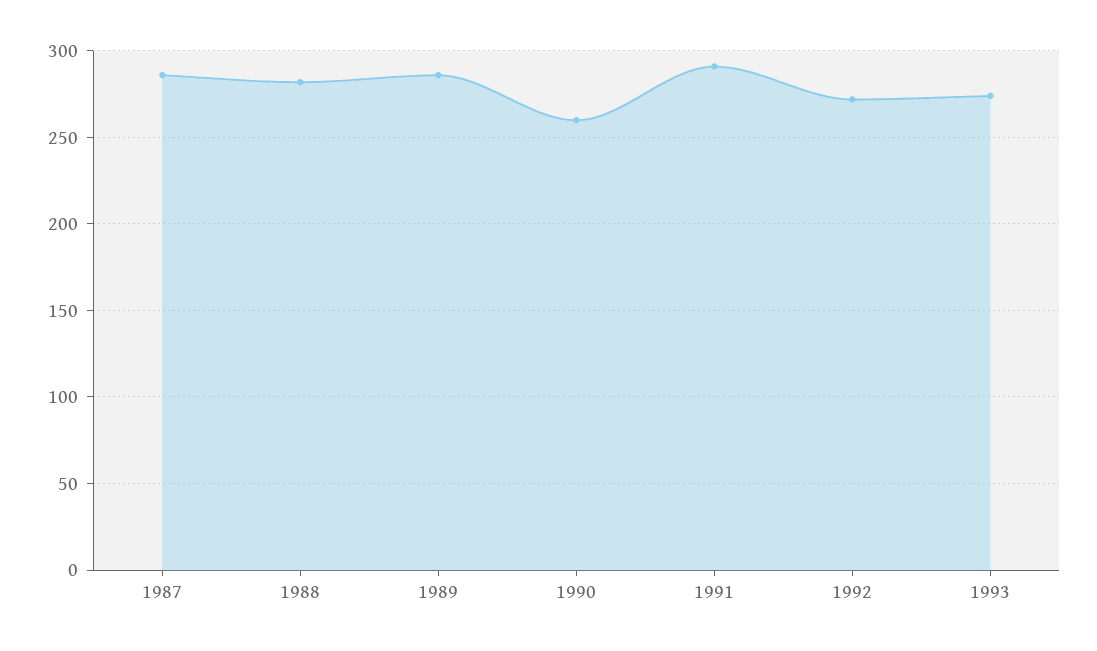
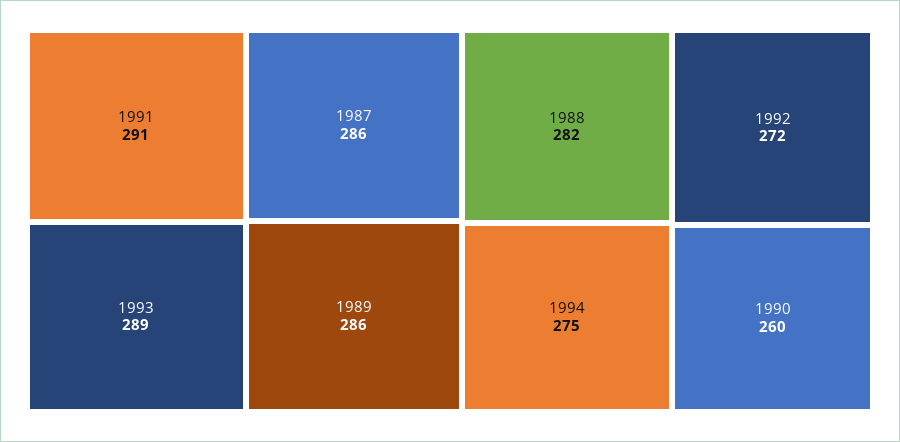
1993: 275 -> 289
1994: none -> 275

